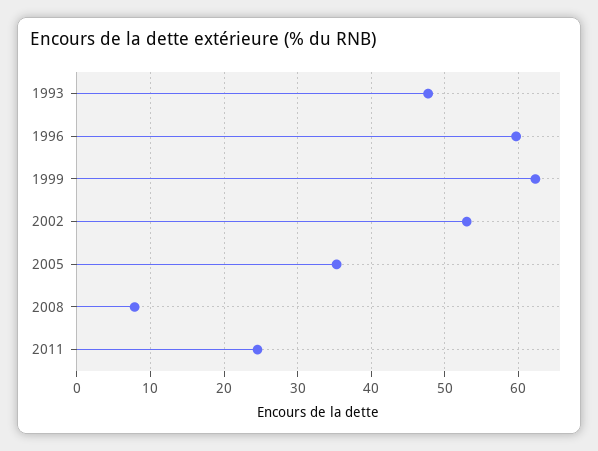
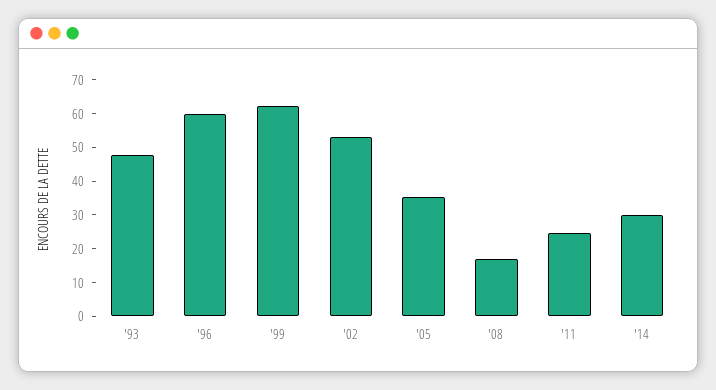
2008: 8 -> 17.5
'14: none -> 30

